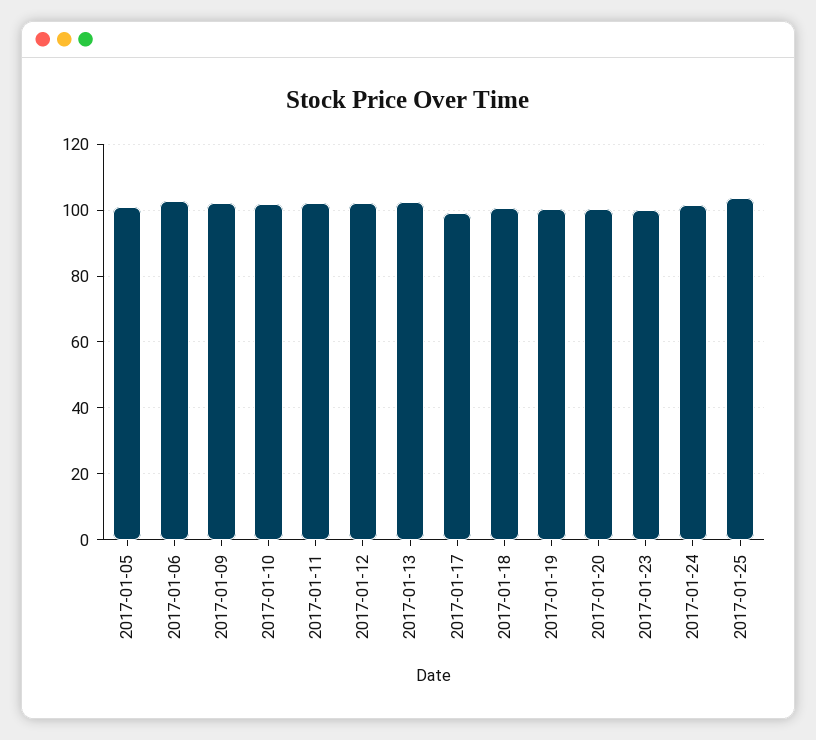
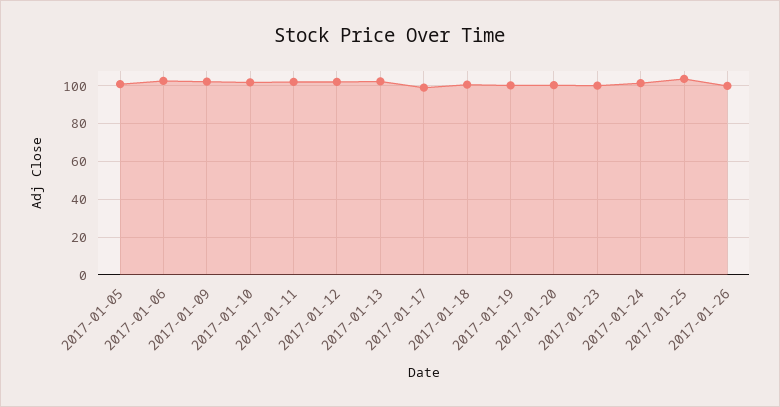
2017-01-26: none -> 100

